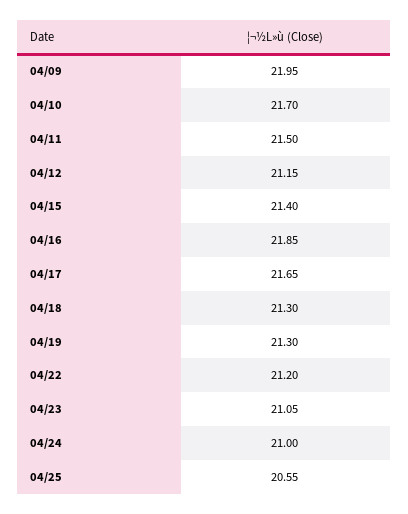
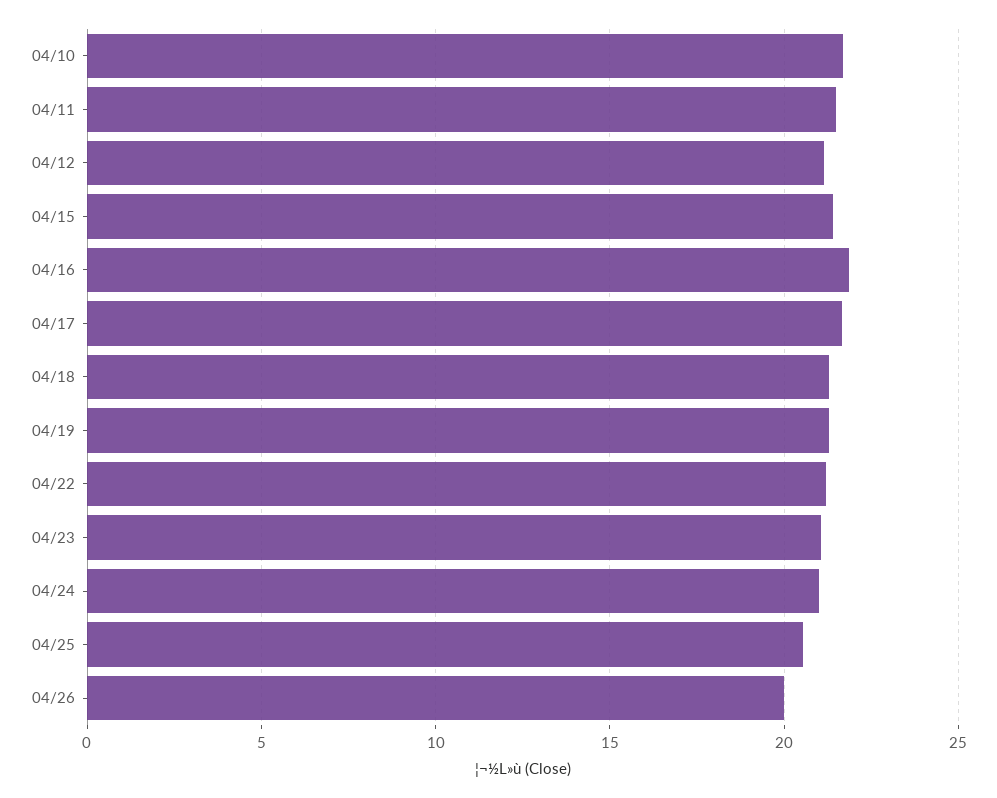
04/09: 21.95 -> none
04/26: none -> 20

